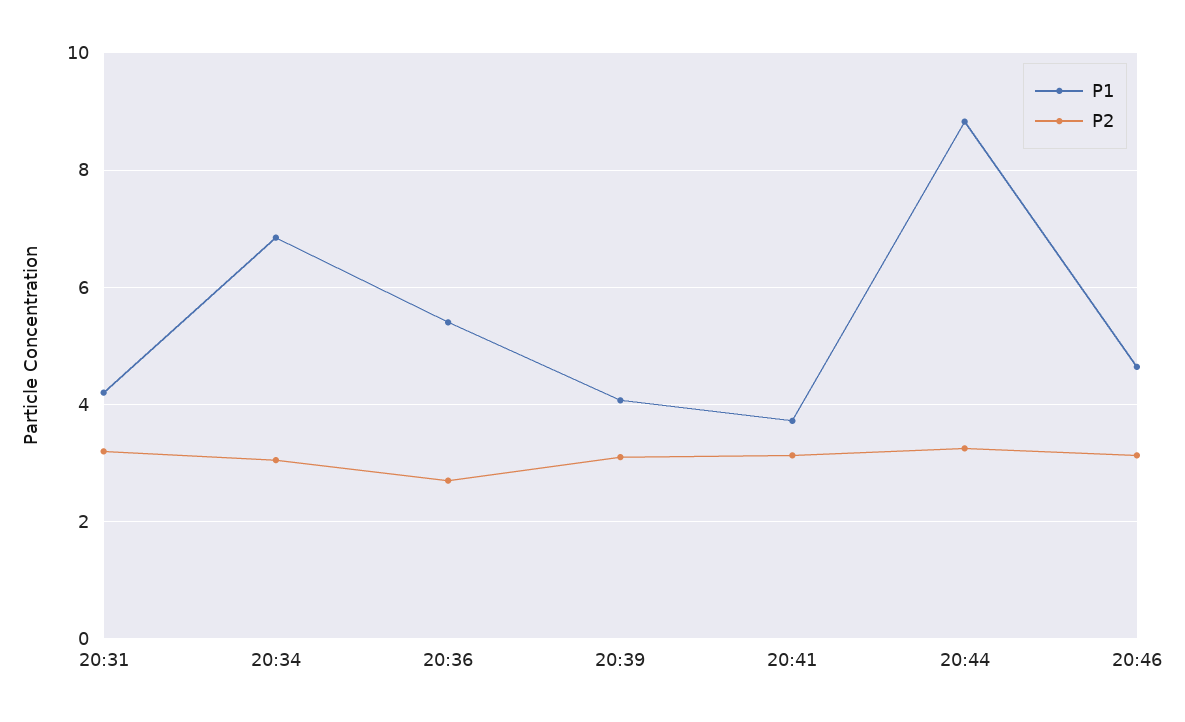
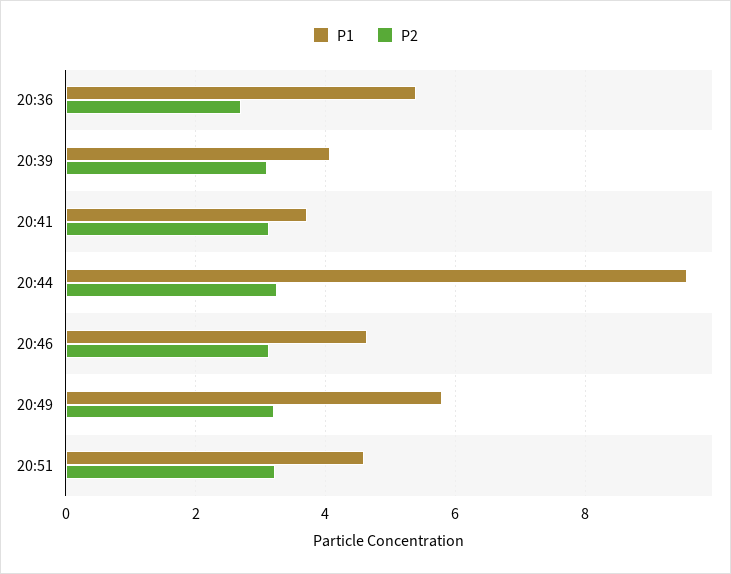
P1, 20:31: 4.2 -> none
P2, 20:31: 3.2 -> none
P1, 20:34: 6.8 -> none
P2, 20:34: 3 -> none
P1, 20:44: 8.8 -> 9.6
P1, 20:49: none -> 5.8
P2, 20:49: none -> 3.2
P1, 20:51: none -> 4.6
P2, 20:51: none -> 3.2

